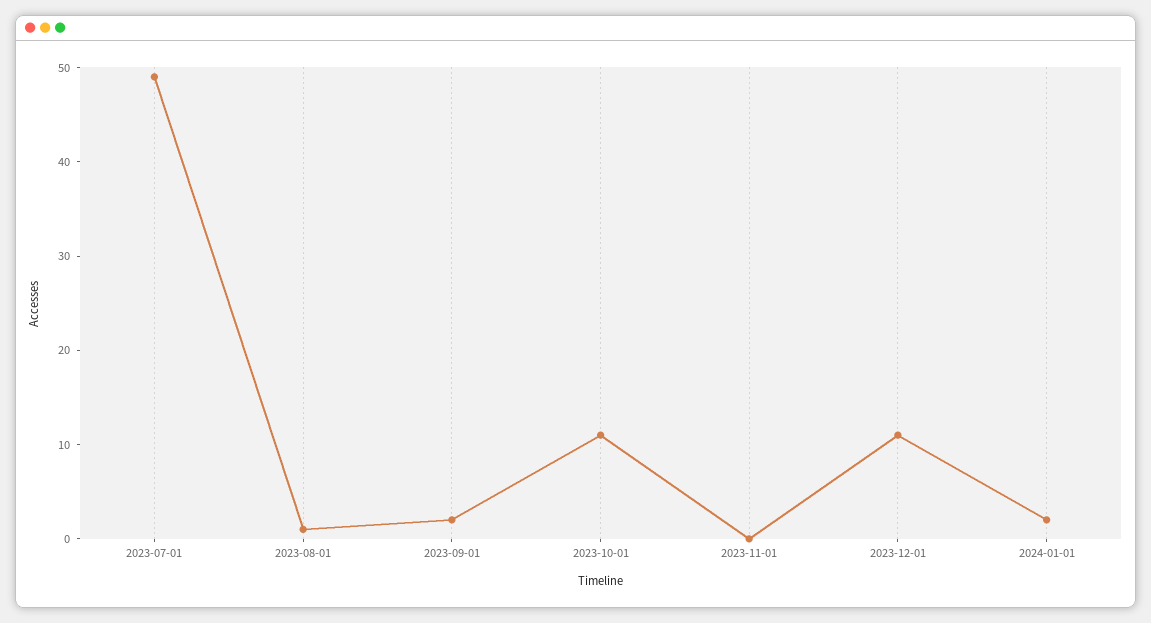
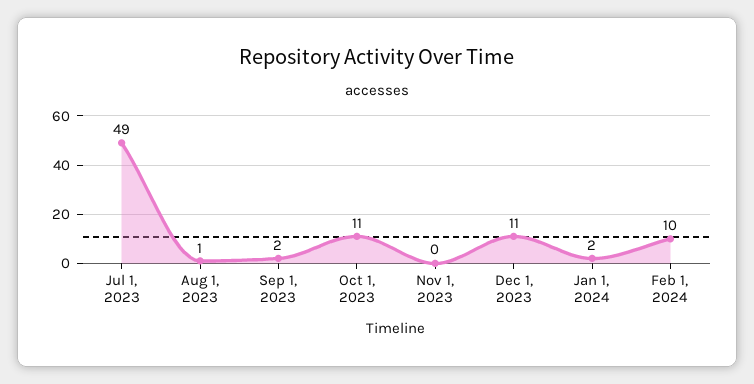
Feb 1, 2024: none -> 10

